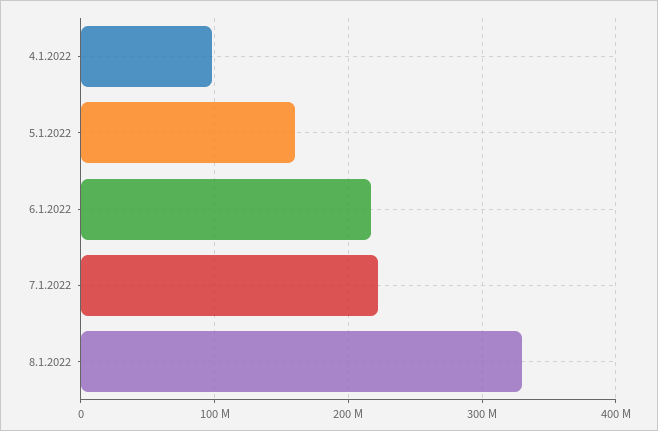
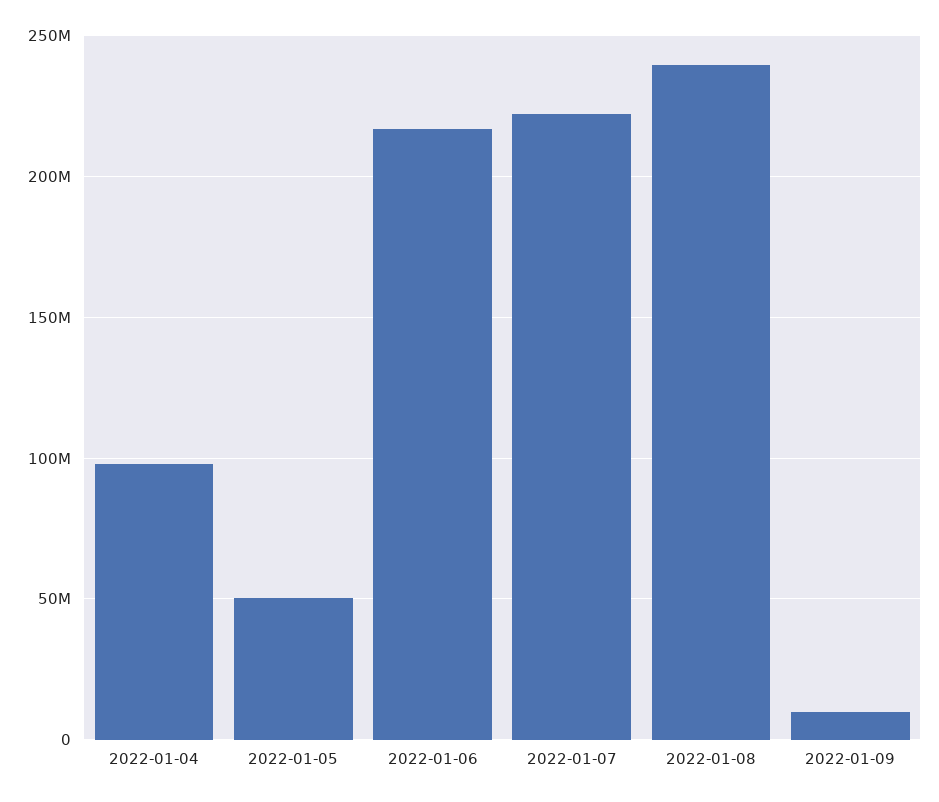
5.1.2022: 160000000 -> 50000000
8.1.2022: 330000000 -> 240000000
2022-01-09: none -> 10000000

